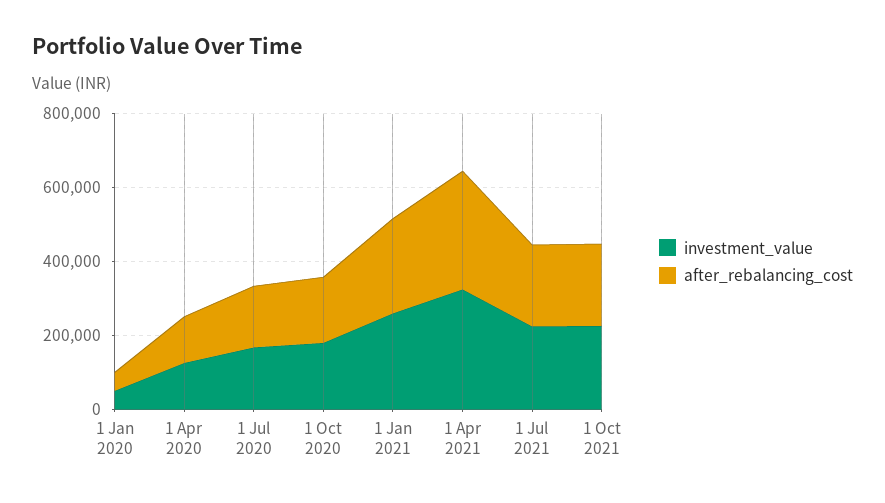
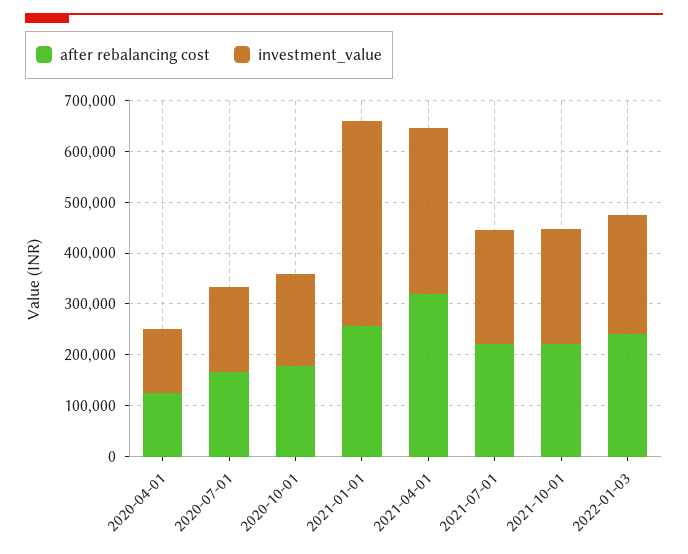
investment_value, 1 Jan 2020: 50000 -> none
after_rebalancing_cost, 1 Jan 2020: 50000 -> none
investment_value, 1 Jan 2021: 250000 -> 400000
after_rebalancing_cost, 2022-01-03: none -> 240000
investment_value, 2022-01-03: none -> 240000

